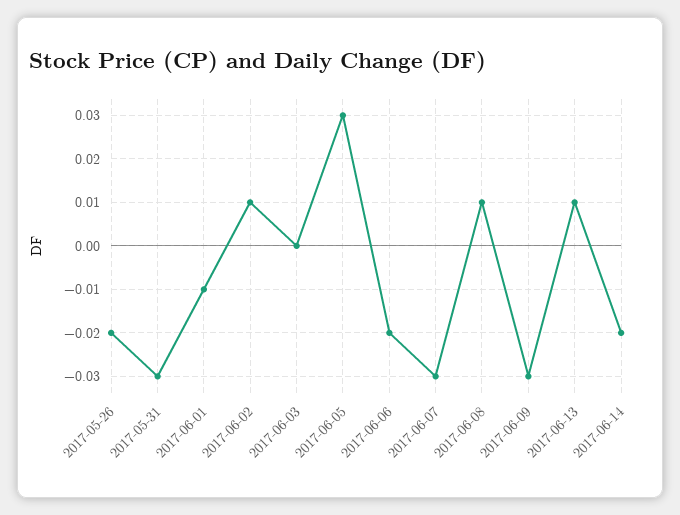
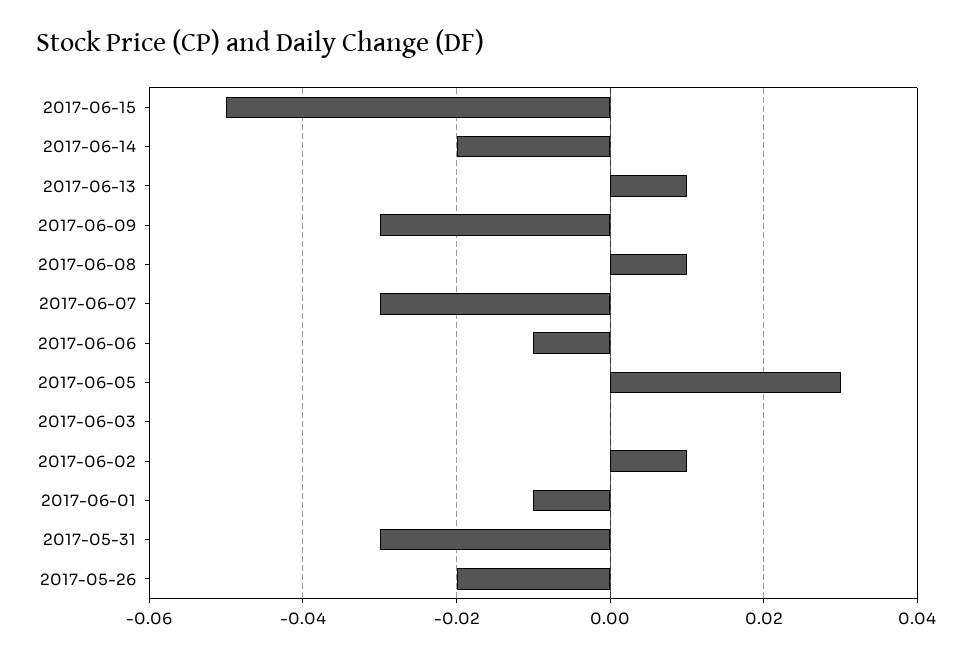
2017-06-06: -0.02 -> -0.01
2017-06-15: none -> -0.05

